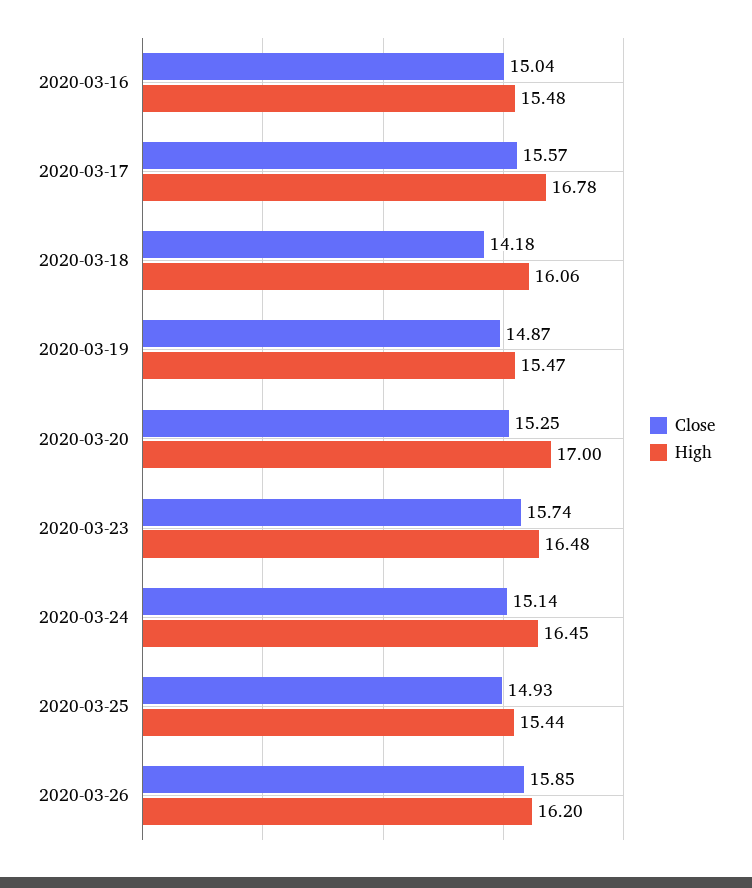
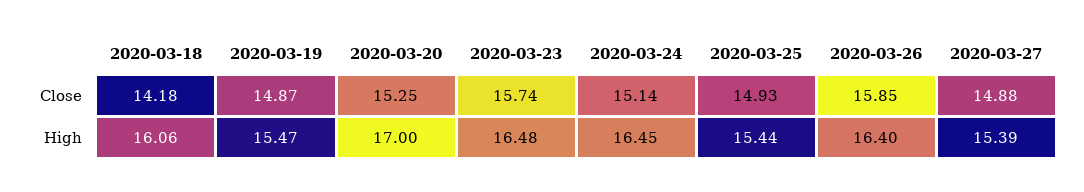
Close, 2020-03-16: 15.04 -> none
High, 2020-03-16: 15.48 -> none
Close, 2020-03-17: 15.57 -> none
High, 2020-03-17: 16.78 -> none
High, 2020-03-26: 16.2 -> 16.4
Close, 2020-03-27: none -> 14.88
High, 2020-03-27: none -> 15.39

